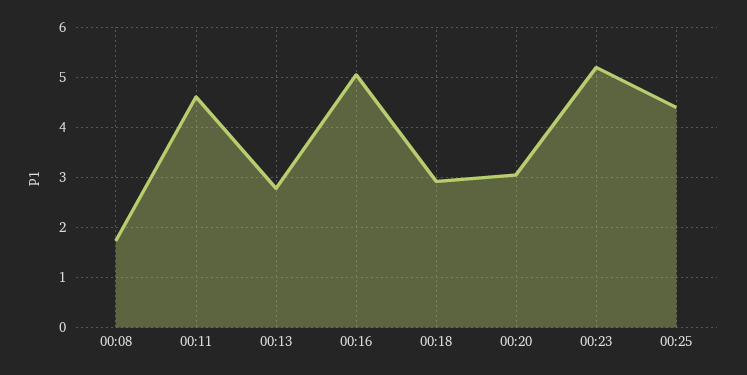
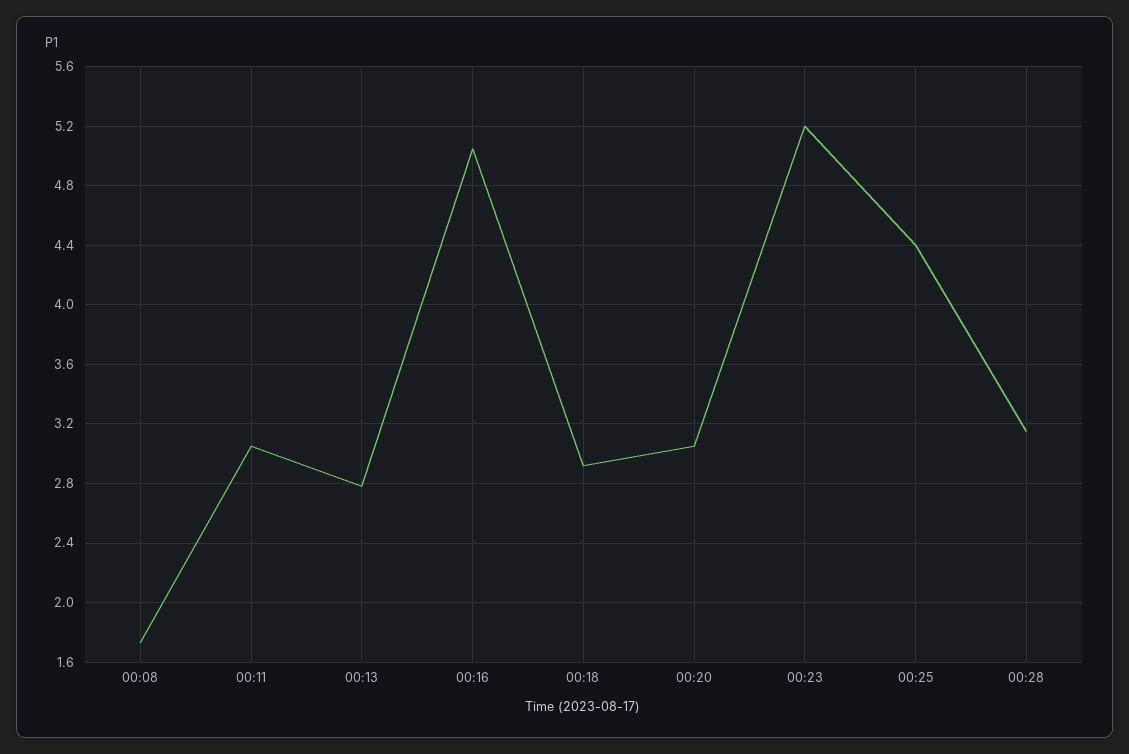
00:11: 4.6 -> 3.05
00:28: none -> 3.15

